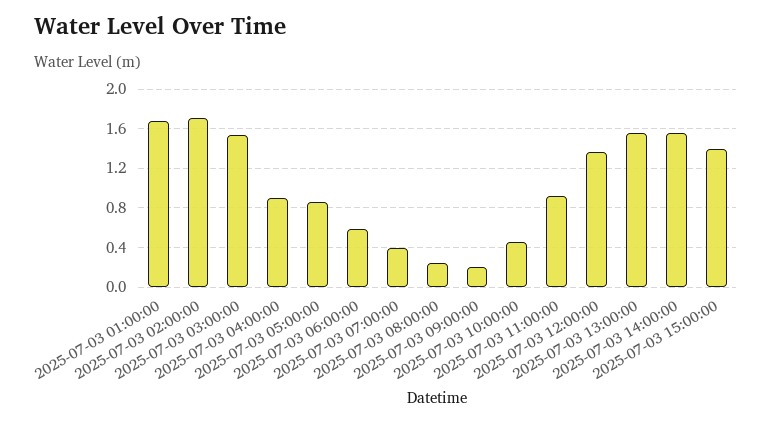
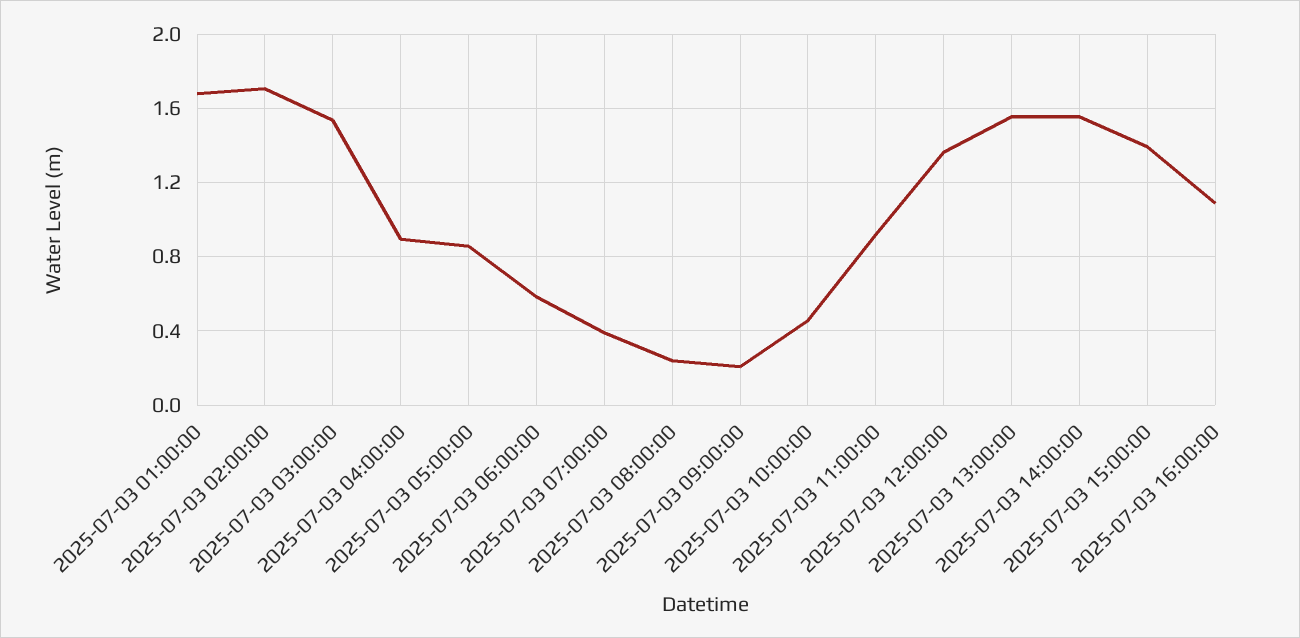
2025-07-03 16:00:00: none -> 1.1

